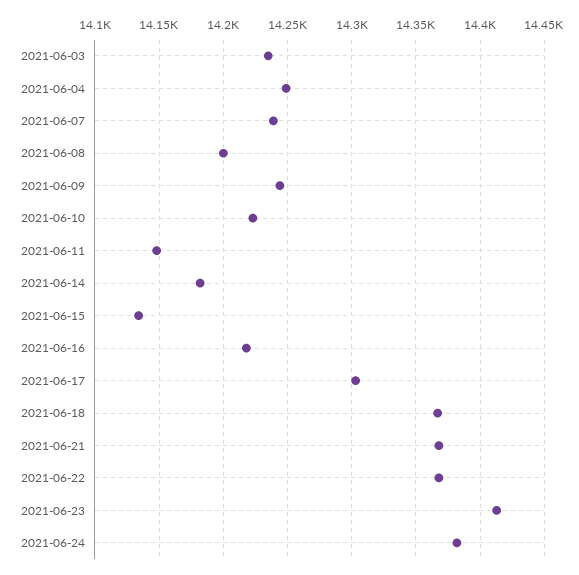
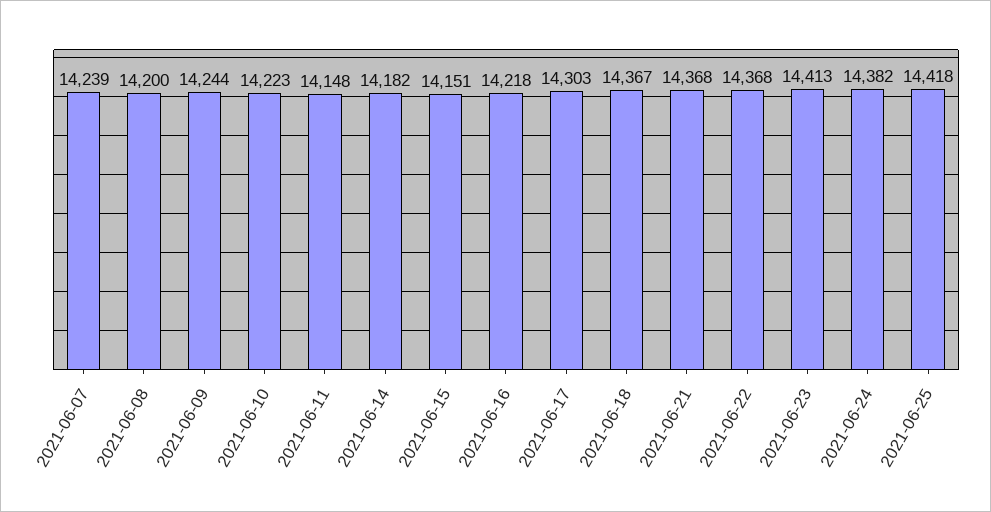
2021-06-03: 14235 -> none
2021-06-04: 14250 -> none
2021-06-15: 14135 -> 14151
2021-06-25: none -> 14418

